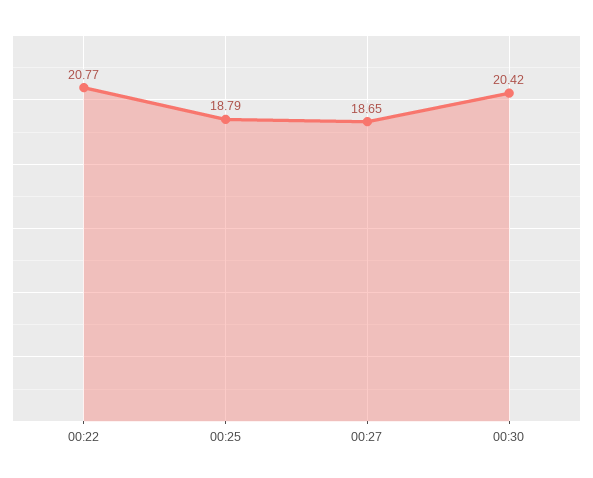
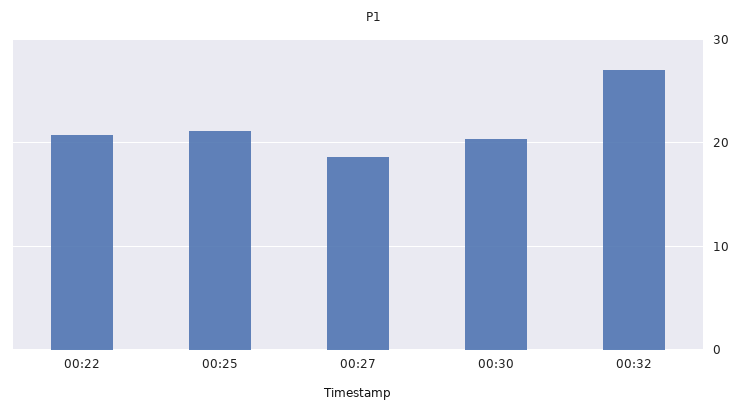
00:25: 18.79 -> 21
00:32: none -> 27

